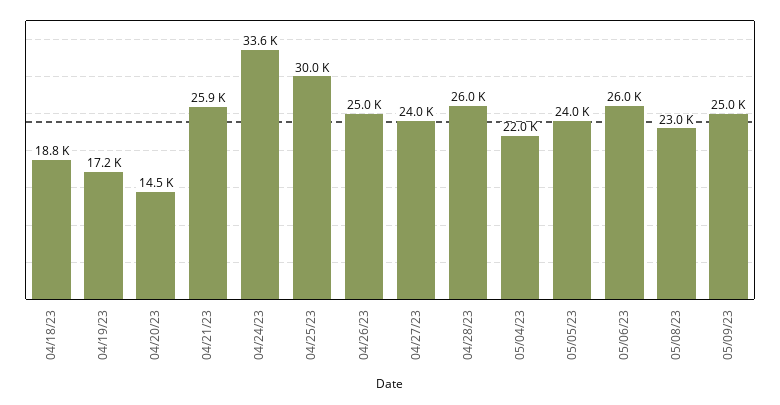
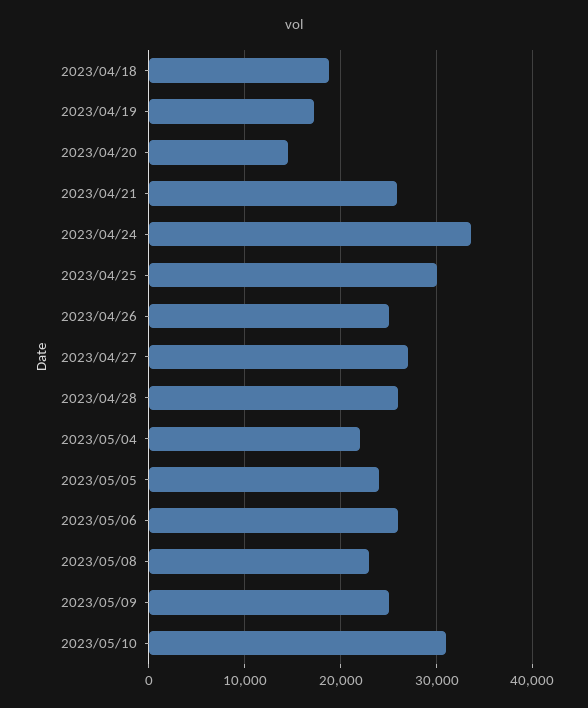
04/27/23: 24000 -> 27000
2023/05/10: none -> 31000

